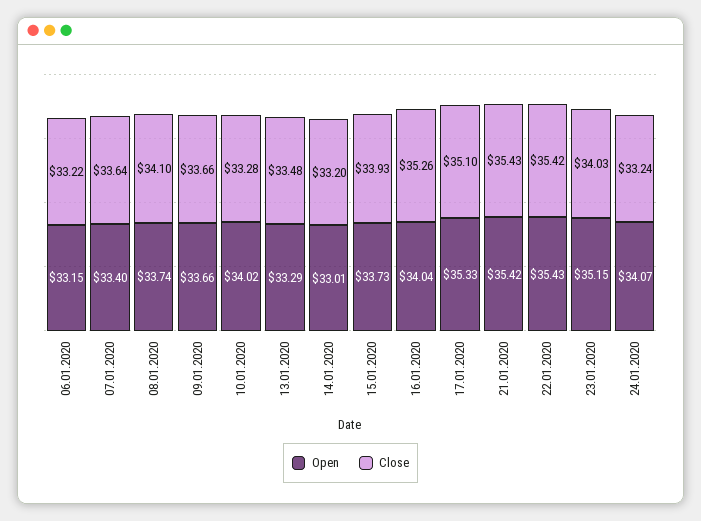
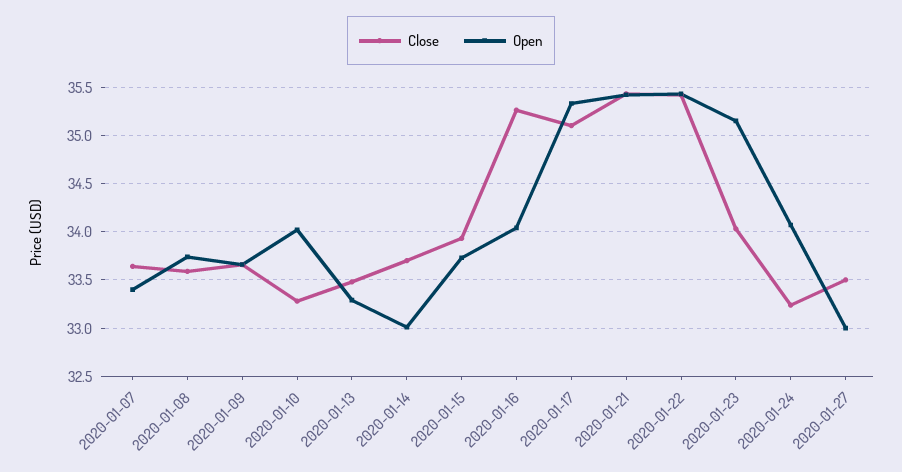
Open, 06.01.2020: 33.15 -> none
Close, 06.01.2020: 33.22 -> none
Close, 08.01.2020: 34.1 -> 33.6
Close, 14.01.2020: 33.2 -> 33.7
Close, 2020-01-27: none -> 33.5
Open, 2020-01-27: none -> 33

